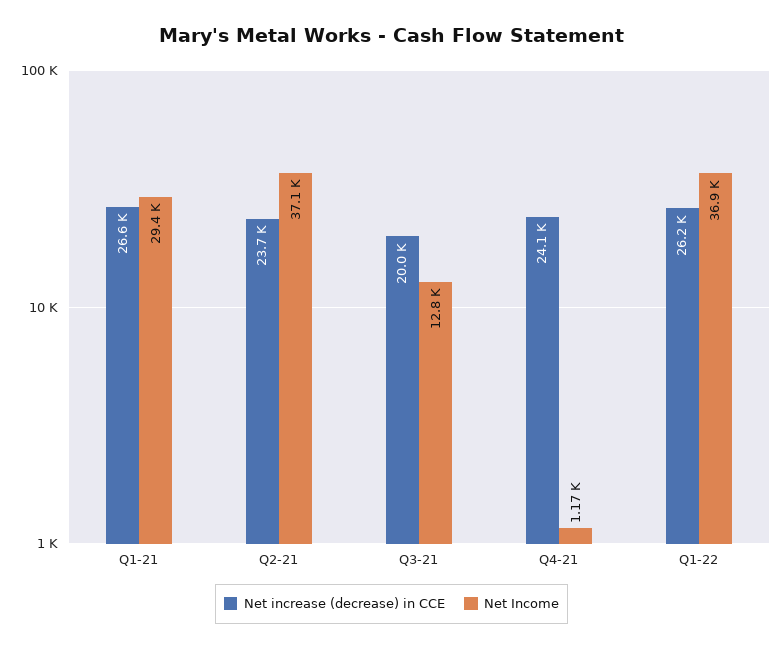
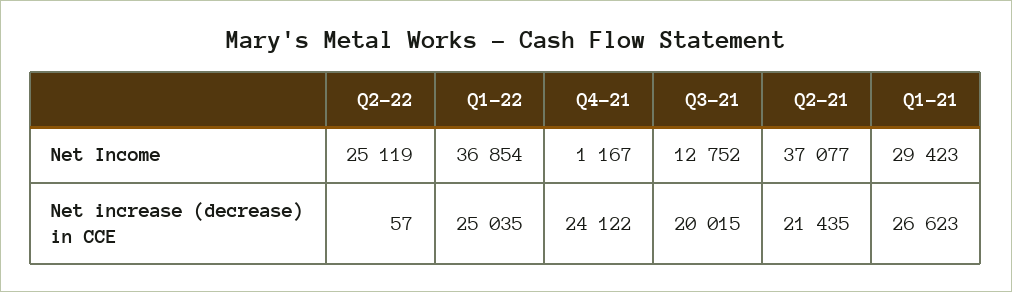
Net increase (decrease) in CCE, Q2-21: 23700 -> 21435
Net increase (decrease) in CCE, Q1-22: 26200 -> 25035
Net Income, Q2-22: none -> 25119
Net increase (decrease) in CCE, Q2-22: none -> 57

